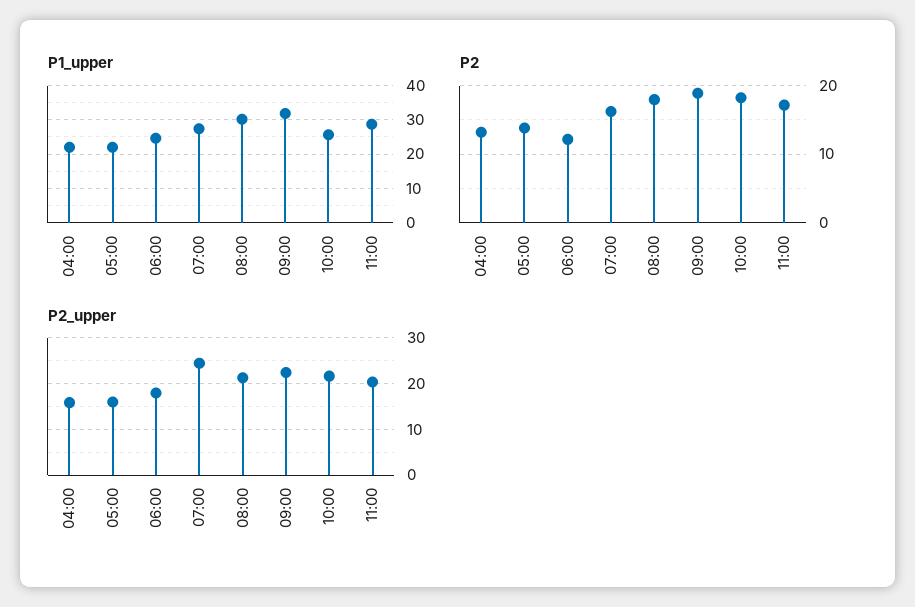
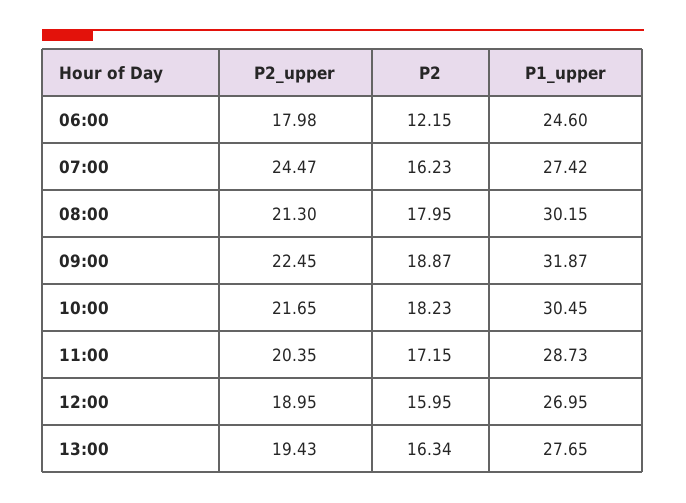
P1_upper, 04:00: 22 -> none
P1_upper, 05:00: 22 -> none
P1_upper, 10:00: 26 -> 30.45
P2, 04:00: 13 -> none
P2, 05:00: 14 -> none
P2_upper, 04:00: 16 -> none
P2_upper, 05:00: 16 -> none
P2_upper, 12:00: none -> 18.95
P2, 12:00: none -> 15.95
P1_upper, 12:00: none -> 26.95
P2_upper, 13:00: none -> 19.43
P2, 13:00: none -> 16.34
P1_upper, 13:00: none -> 27.65

